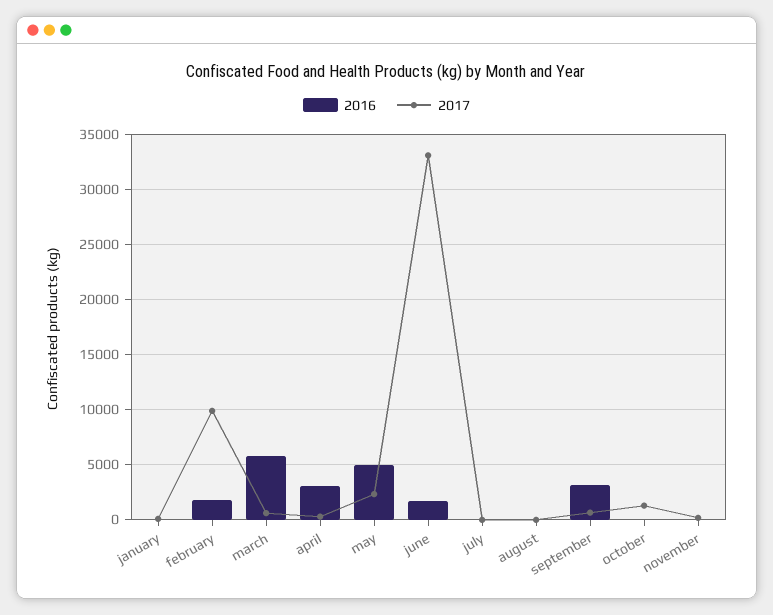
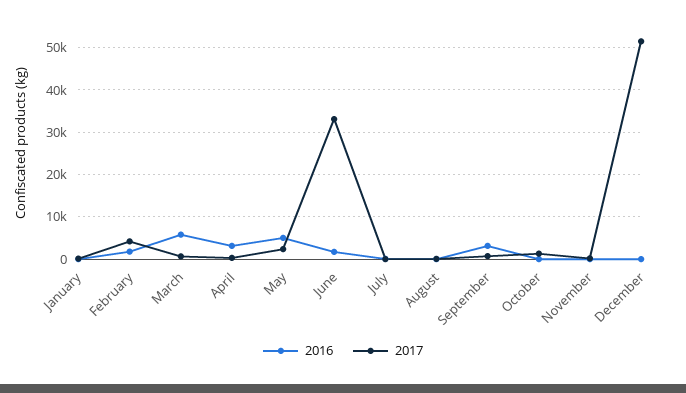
2017, february: 10000 -> 4000
2016, December: none -> 0
2017, December: none -> 52000

